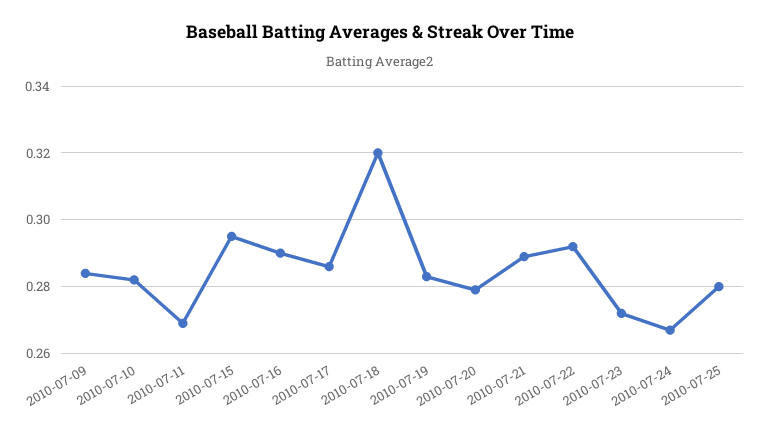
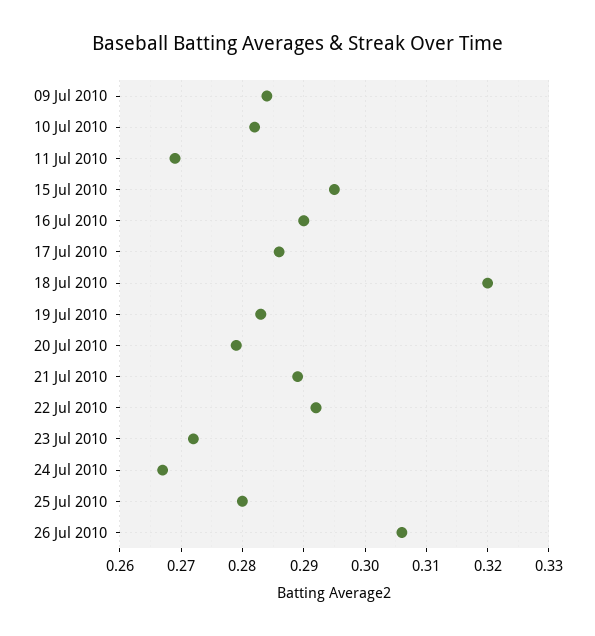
26 Jul 2010: none -> 0.306

